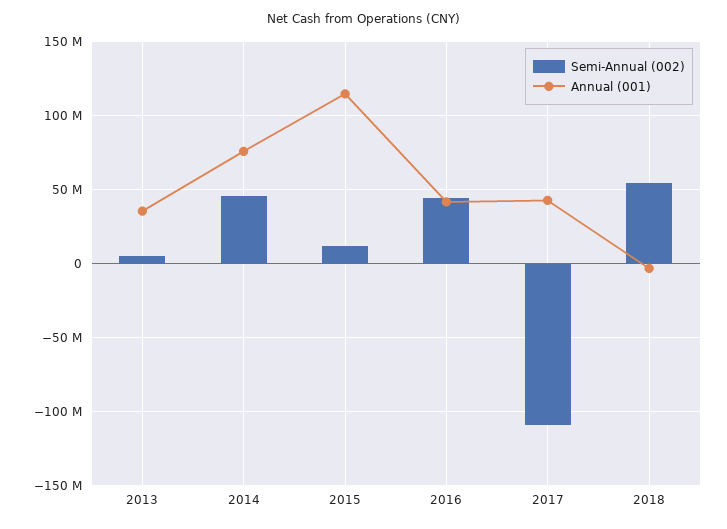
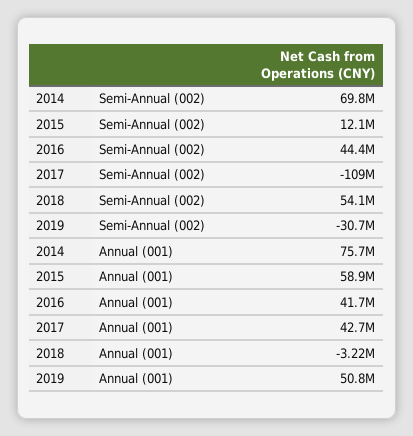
Semi-Annual (002), 2013: 5000000 -> none
Annual (001), 2013: 35000000 -> none
Semi-Annual (002), 2014: 45000000 -> 69800000
Annual (001), 2015: 115000000 -> 58900000
Semi-Annual (002), 2019: none -> -30700000
Annual (001), 2019: none -> 50800000

